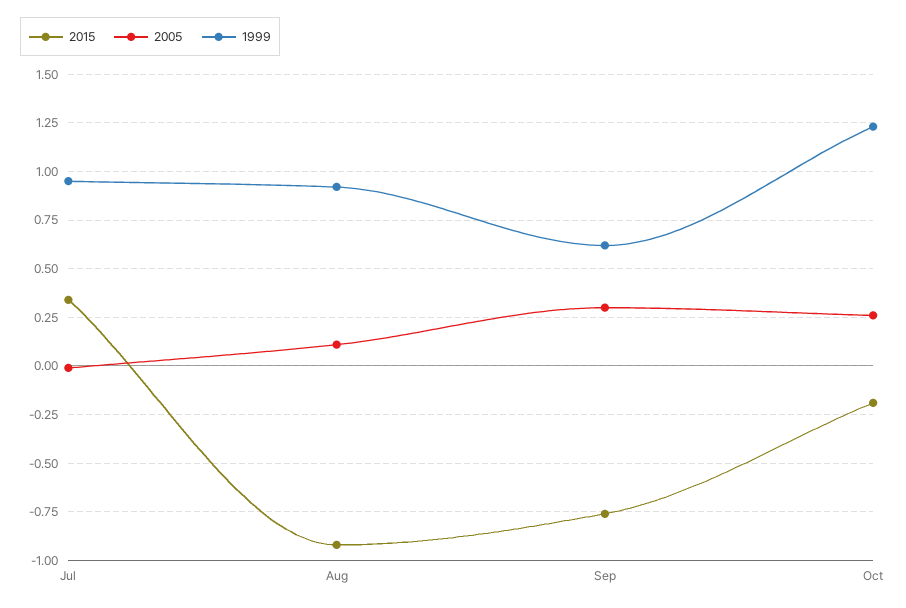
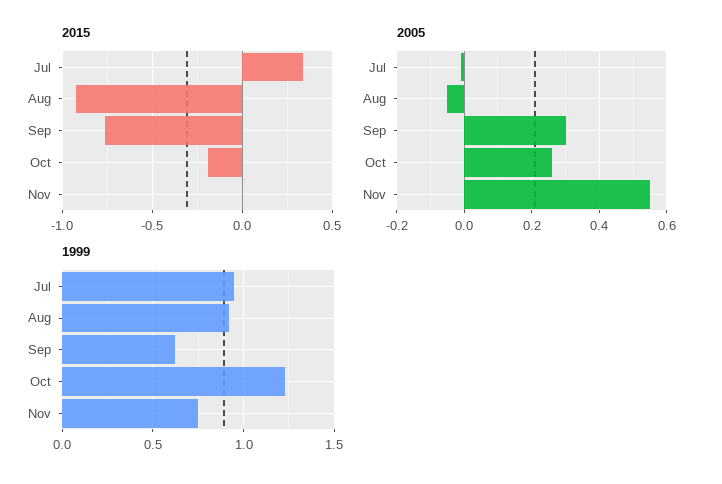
2005, Aug: 0.1 -> -0.05
2015, Nov: none -> 0
2005, Nov: none -> 0.55
1999, Nov: none -> 0.75

